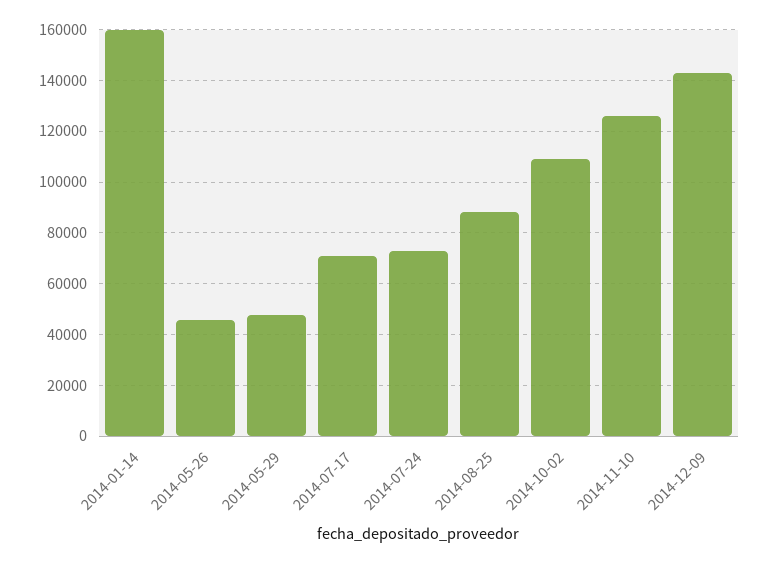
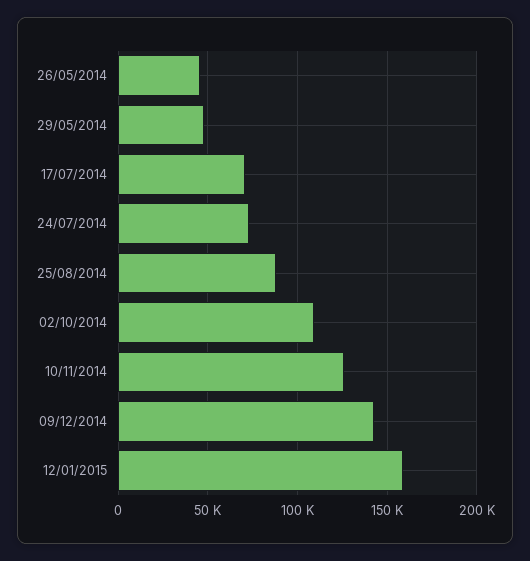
2014-01-14: 160000 -> none
12/01/2015: none -> 160000

